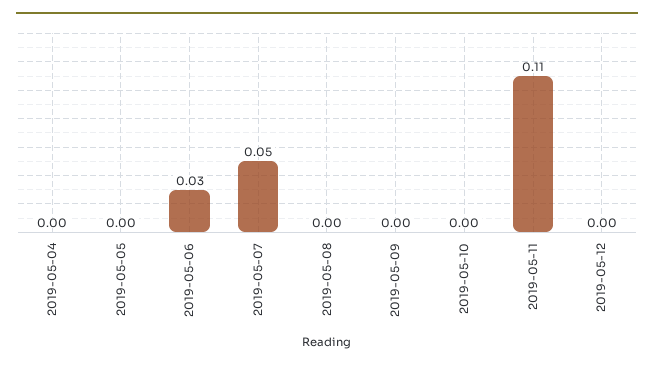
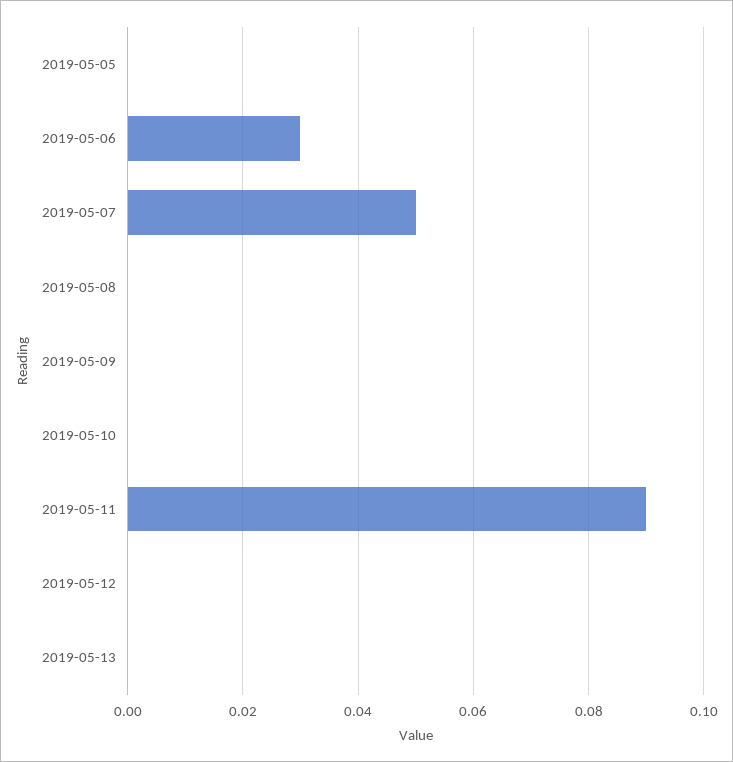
2019-05-04: 0 -> none
2019-05-11: 0.11 -> 0.09
2019-05-13: none -> 0

